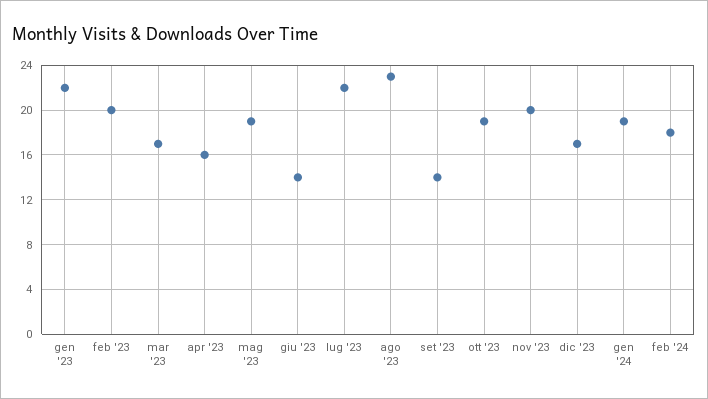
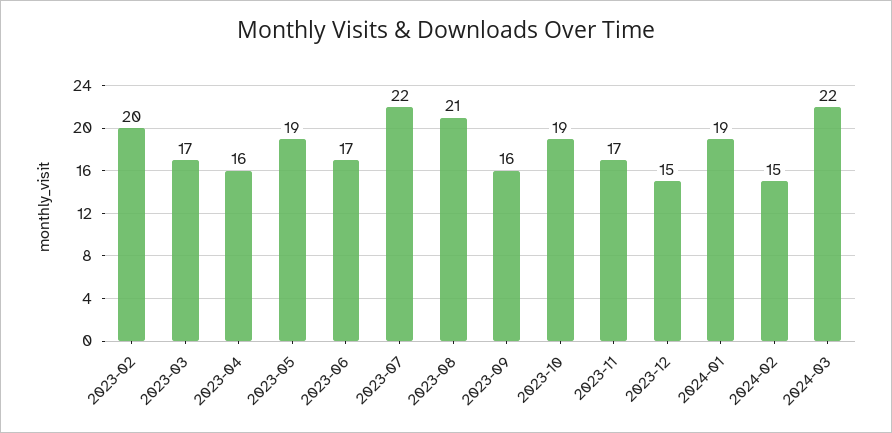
gen '23: 22 -> none
giu '23: 14 -> 17
ago '23: 23 -> 21
set '23: 14 -> 16
nov '23: 20 -> 17
dic '23: 17 -> 15
feb '24: 18 -> 15
2024-03: none -> 22

